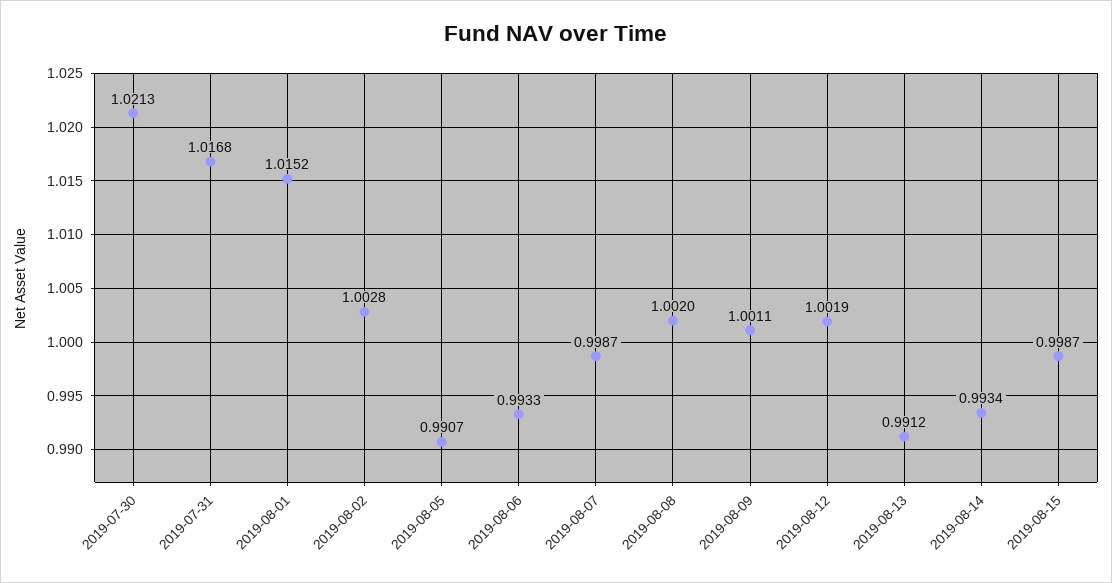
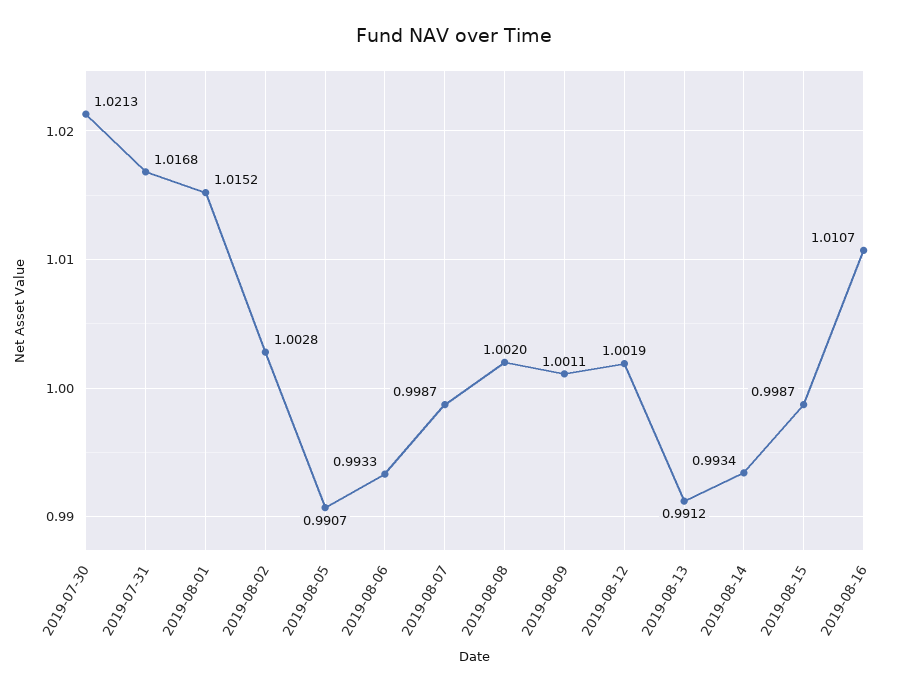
2019-08-16: none -> 1.0107

